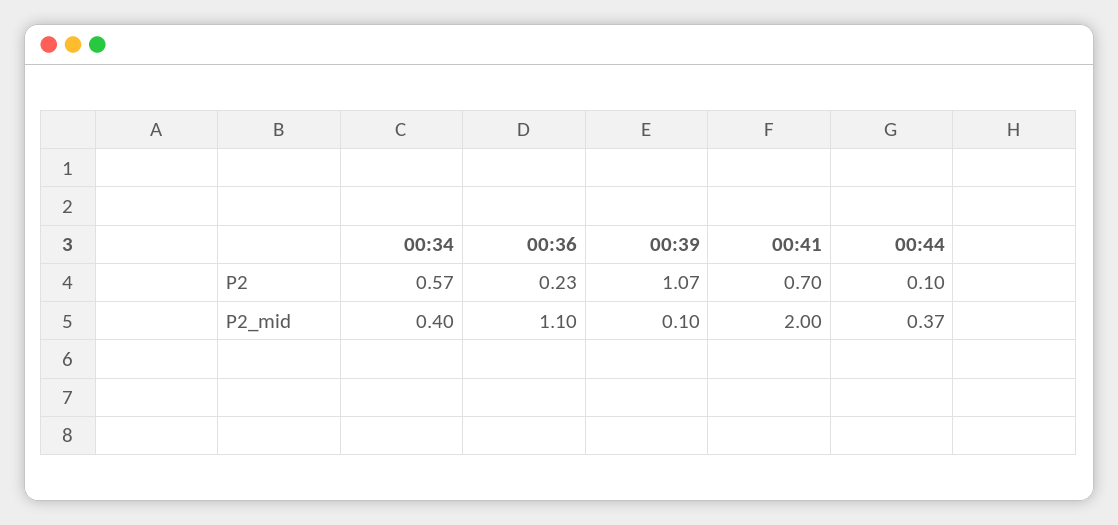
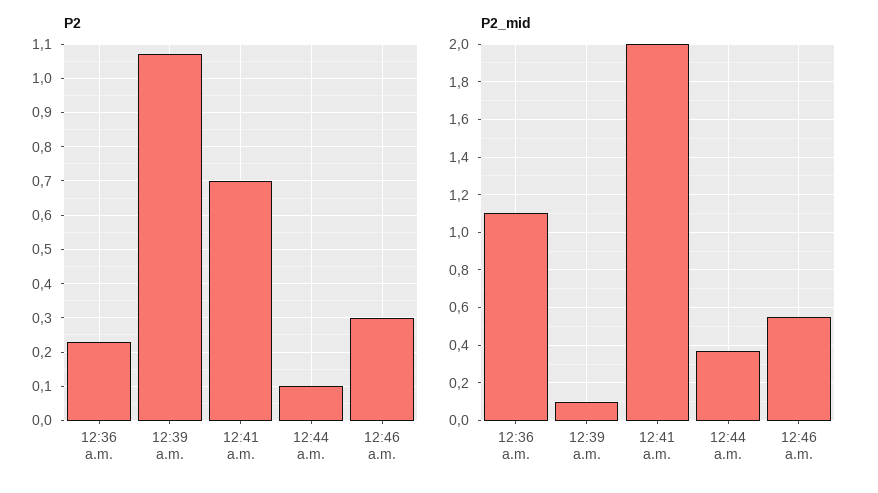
P2, 00:34: 0.57 -> none
P2_mid, 00:34: 0.4 -> none
P2, 12:46 a.m.: none -> 0.3
P2_mid, 12:46 a.m.: none -> 0.55

